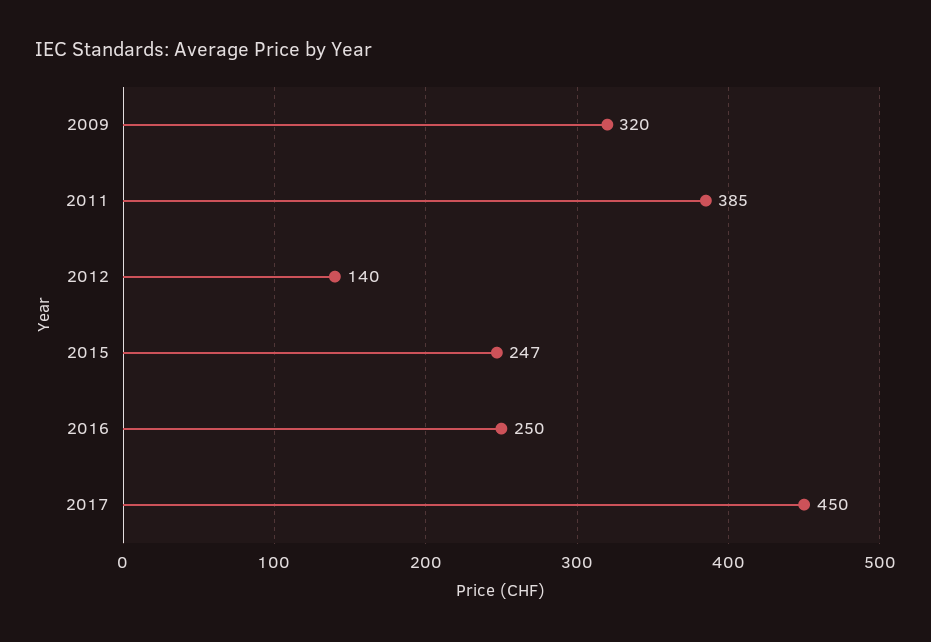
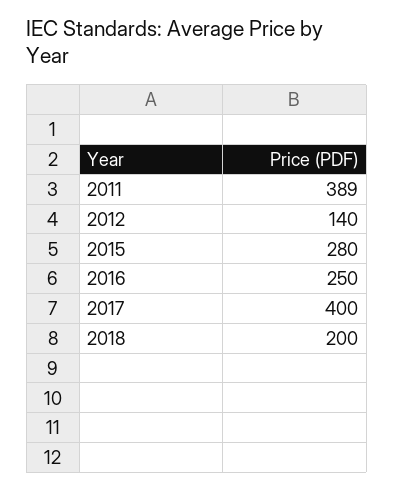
2009: 320 -> none
2011: 385 -> 389
2015: 247 -> 280
2017: 450 -> 400
2018: none -> 200

